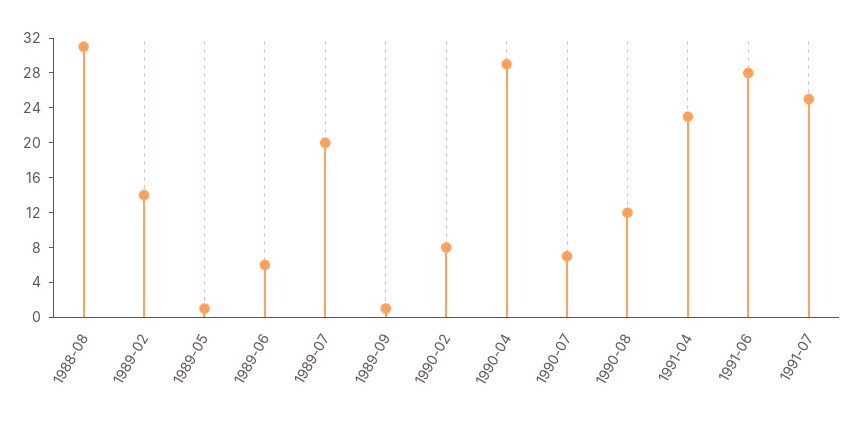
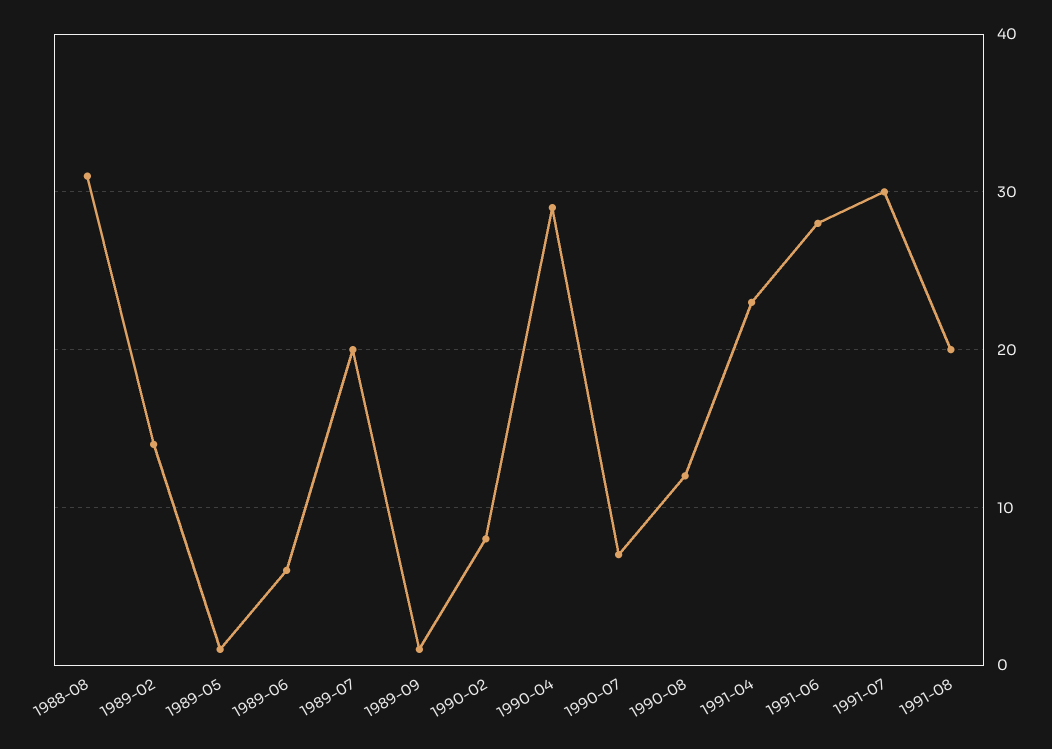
1991-07: 25 -> 30
1991-08: none -> 20

